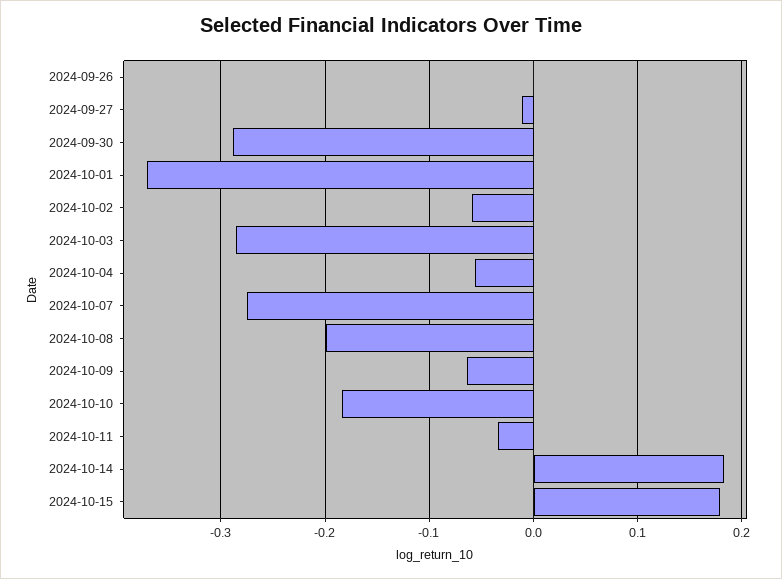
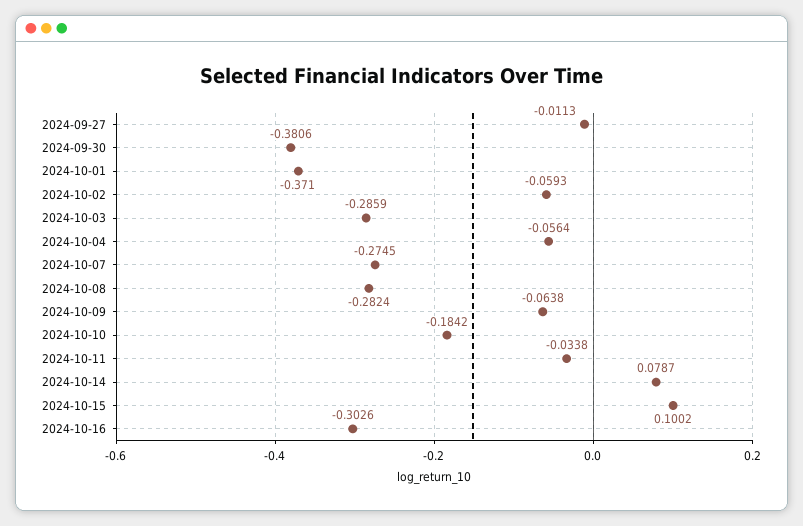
2024-09-26: 0 -> none
2024-09-30: -0.29 -> -0.3806
2024-10-08: -0.2 -> -0.2824
2024-10-14: 0.18 -> 0.0787
2024-10-15: 0.18 -> 0.1002
2024-10-16: none -> -0.3026

